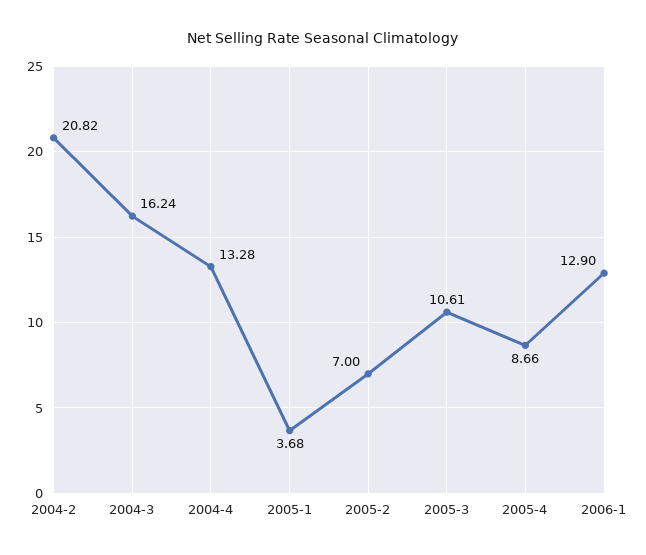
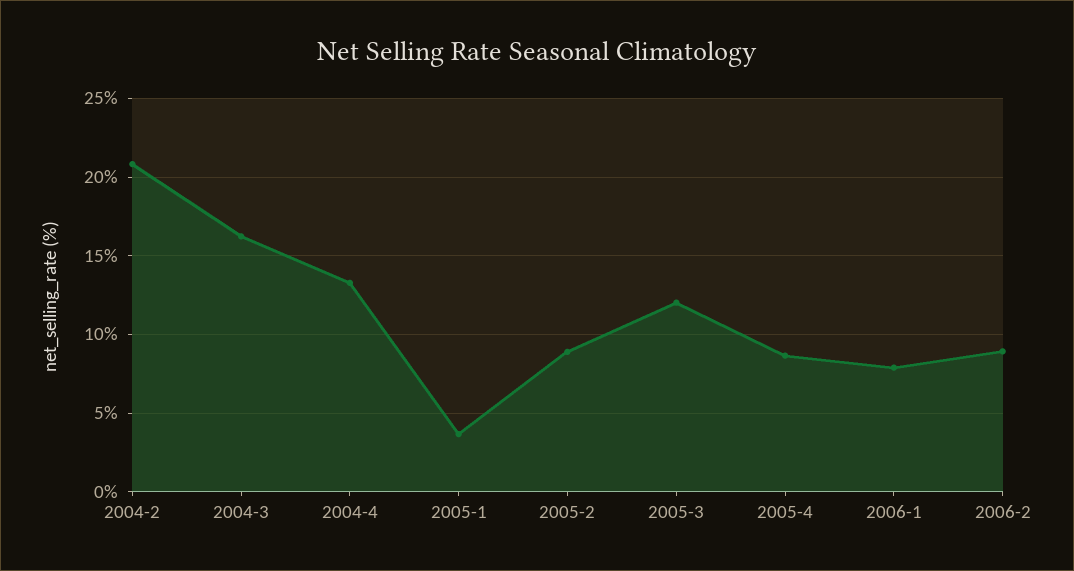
2005-2: 7 -> 9
2005-3: 10.61 -> 12
2006-1: 12.9 -> 8
2006-2: none -> 9

